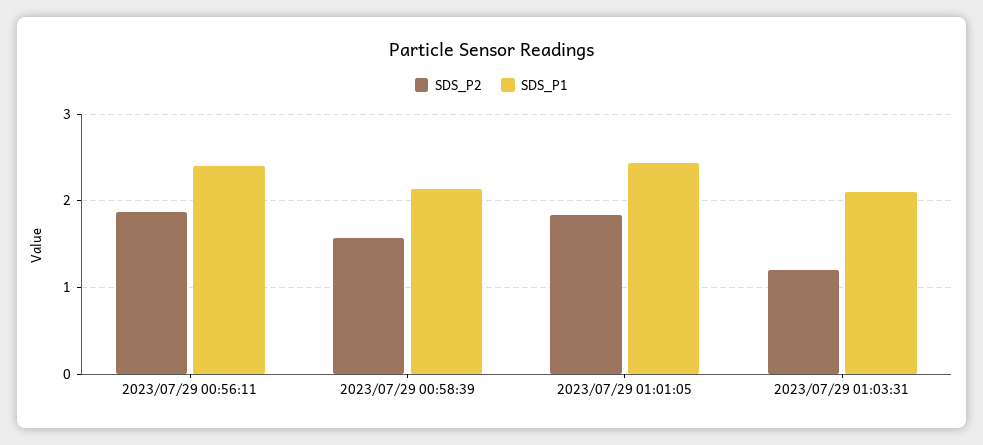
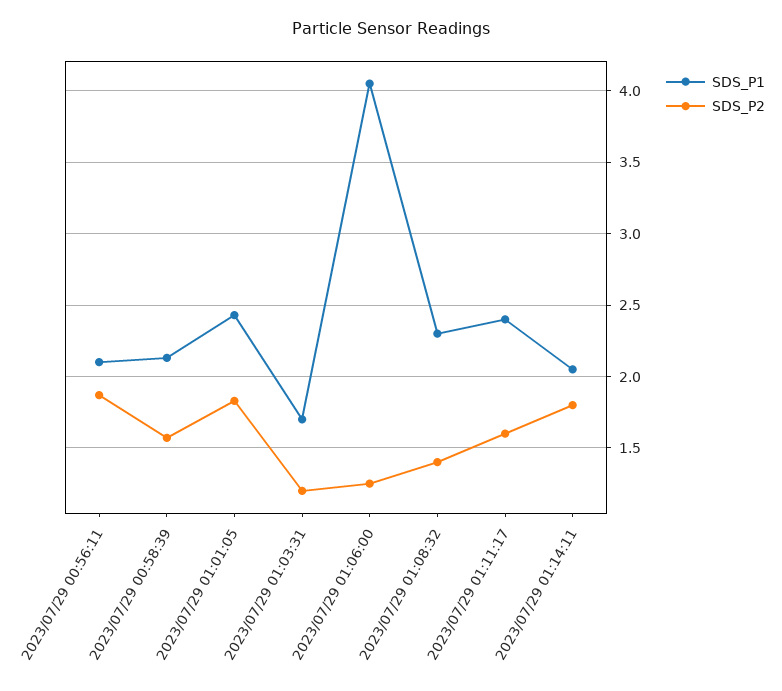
SDS_P1, 2023/07/29 00:56:11: 2.4 -> 2.1
SDS_P1, 2023/07/29 01:03:31: 2.1 -> 1.7
SDS_P1, 2023/07/29 01:06:00: none -> 4.05
SDS_P2, 2023/07/29 01:06:00: none -> 1.25
SDS_P1, 2023/07/29 01:08:32: none -> 2.3
SDS_P2, 2023/07/29 01:08:32: none -> 1.4
SDS_P1, 2023/07/29 01:11:17: none -> 2.4
SDS_P2, 2023/07/29 01:11:17: none -> 1.6
SDS_P1, 2023/07/29 01:14:11: none -> 2.05
SDS_P2, 2023/07/29 01:14:11: none -> 1.8

